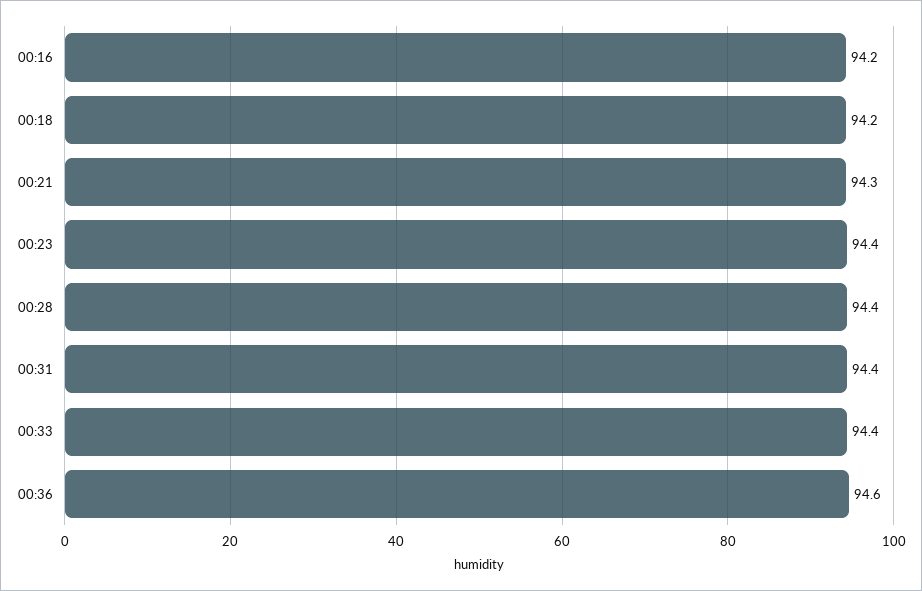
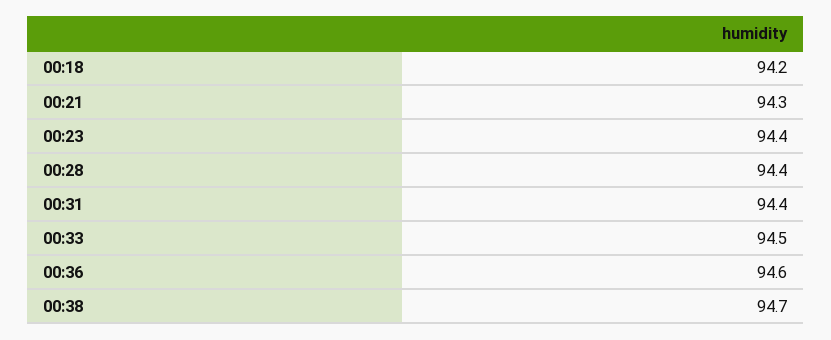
00:16: 94.2 -> none
00:33: 94.4 -> 94.5
00:38: none -> 94.7

